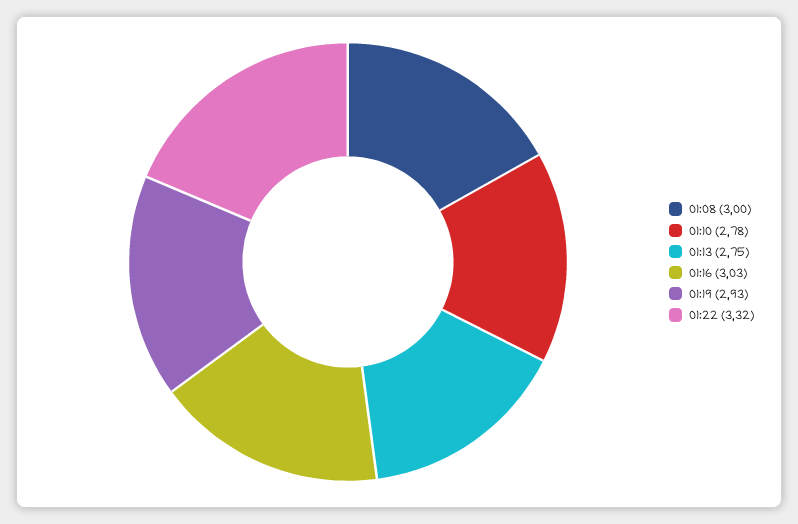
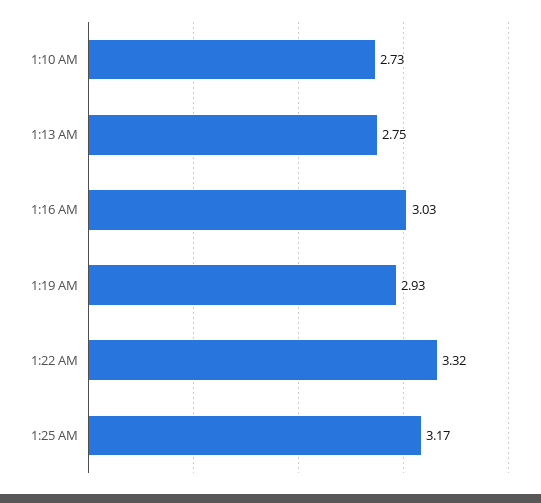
01:08: 3 -> none
01:10: 2.78 -> 2.73
1:25 AM: none -> 3.17

